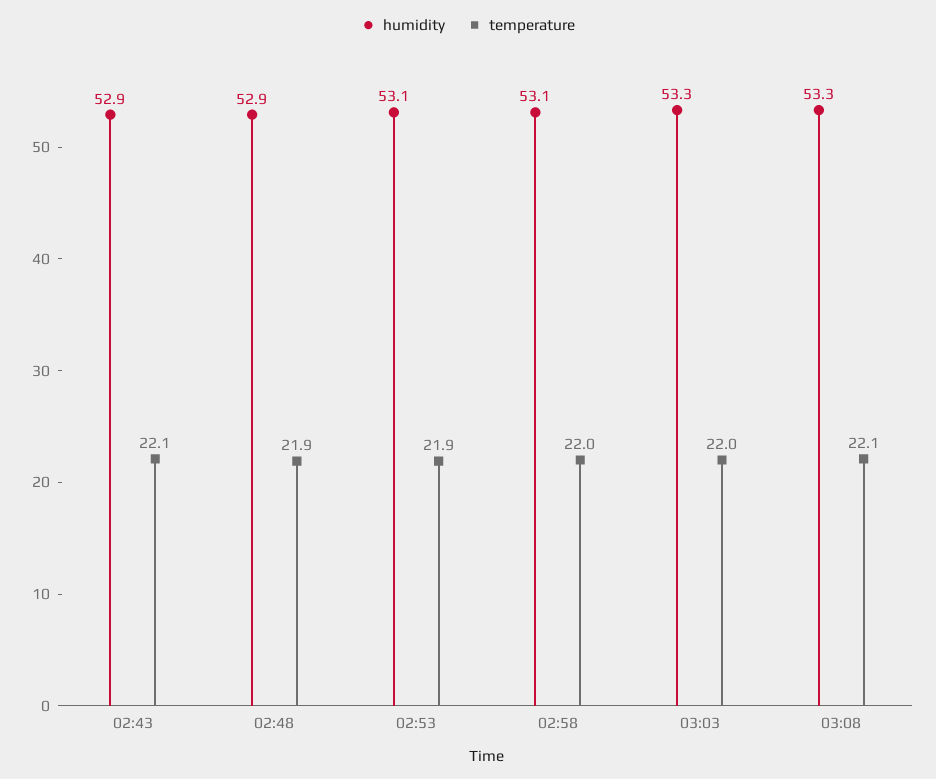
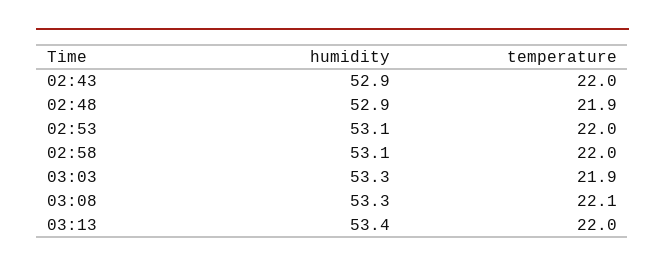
temperature, 02:43: 22.1 -> 22
temperature, 02:53: 21.9 -> 22
temperature, 03:03: 22 -> 21.9
humidity, 03:13: none -> 53.4
temperature, 03:13: none -> 22

